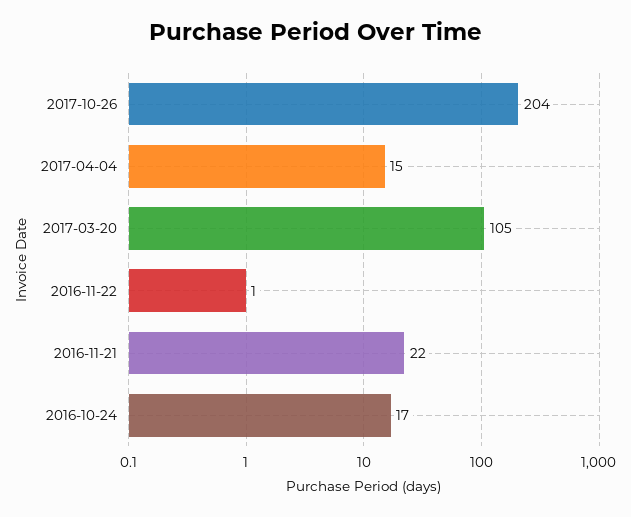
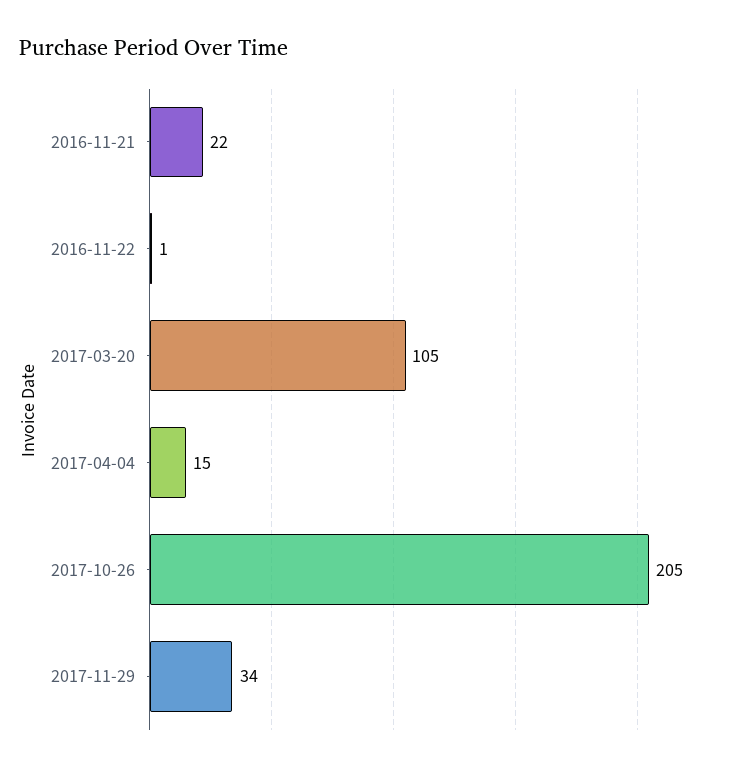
2017-10-26: 204 -> 205
2016-10-24: 17 -> none
2017-11-29: none -> 34

